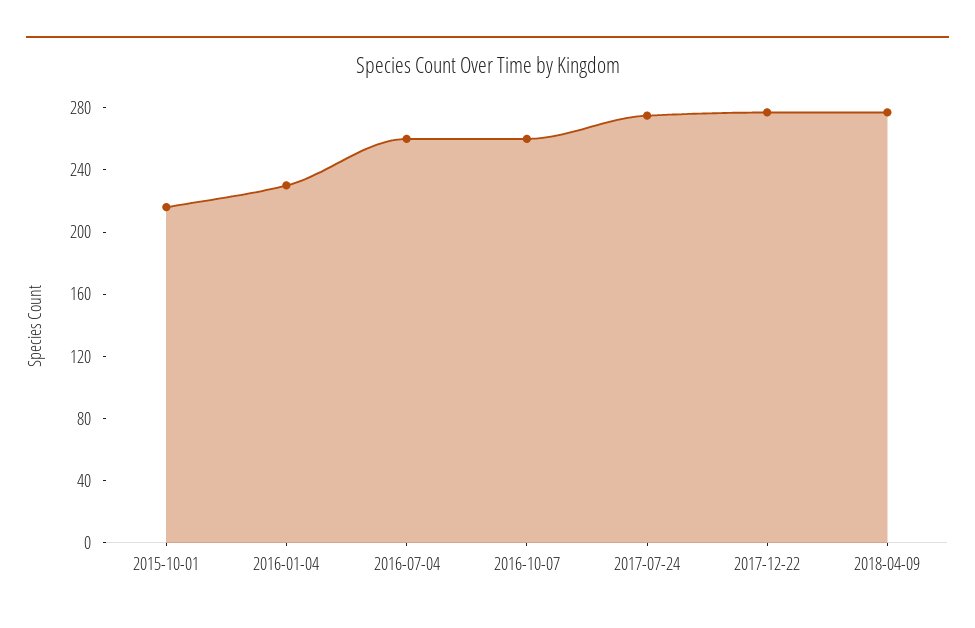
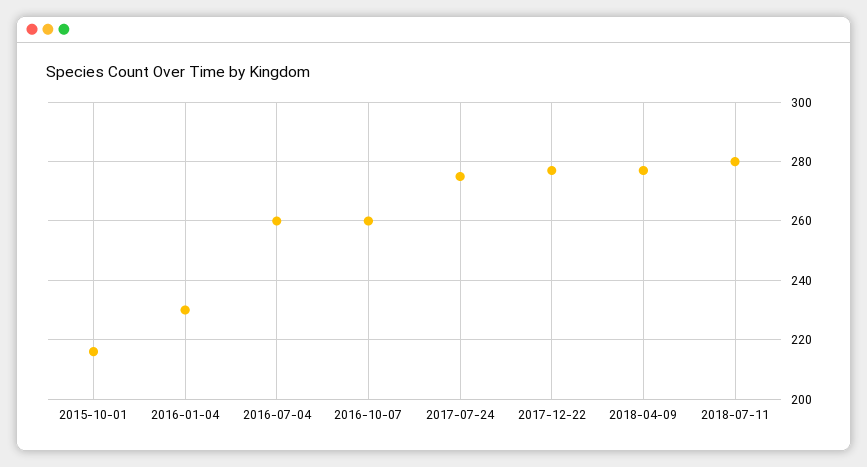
2018-07-11: none -> 280

